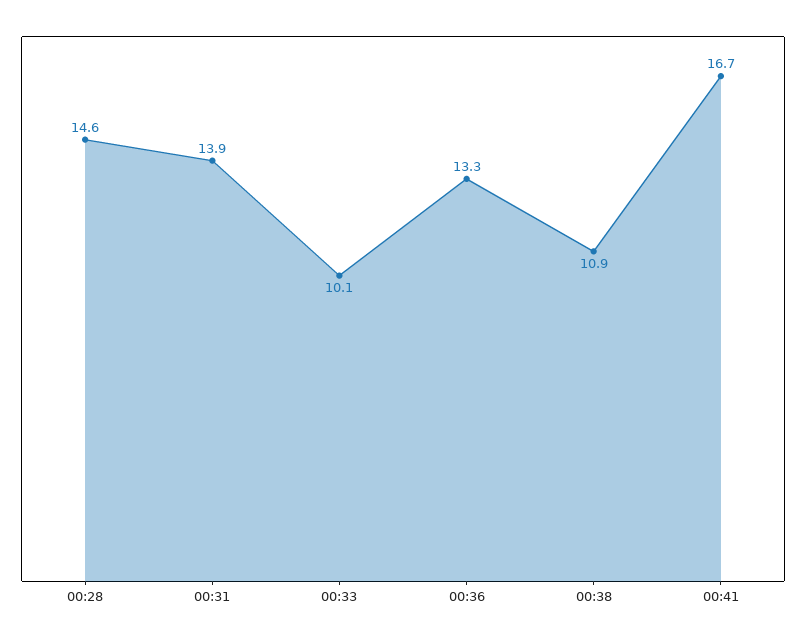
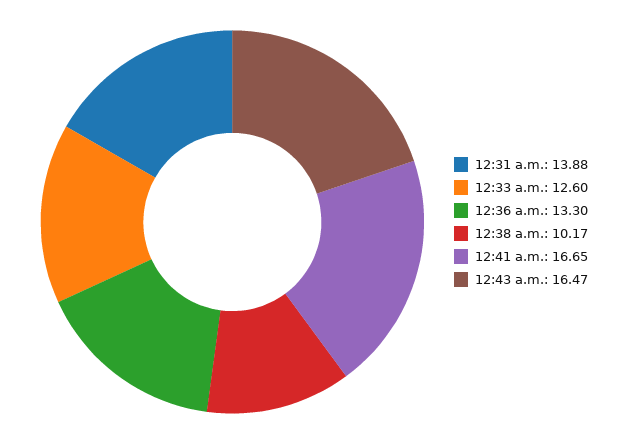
00:28: 14.6 -> none
00:33: 10.1 -> 12.6
00:38: 10.9 -> 10.17
12:43 a.m.: none -> 16.47

